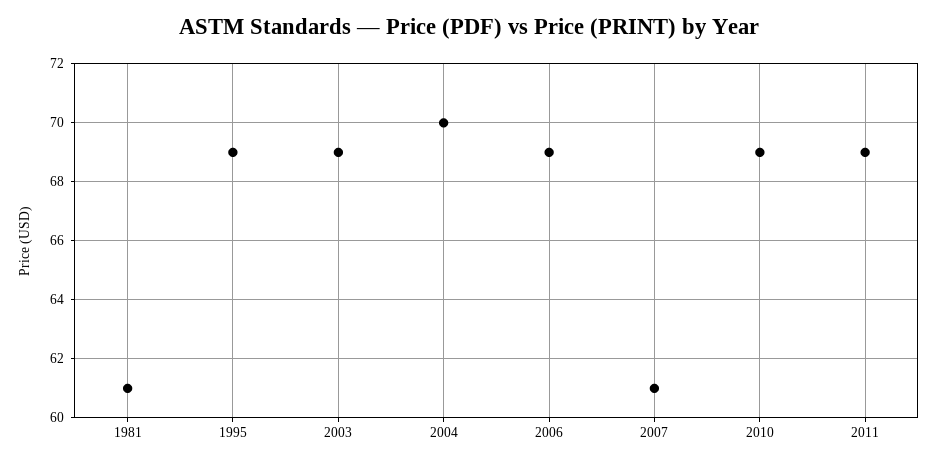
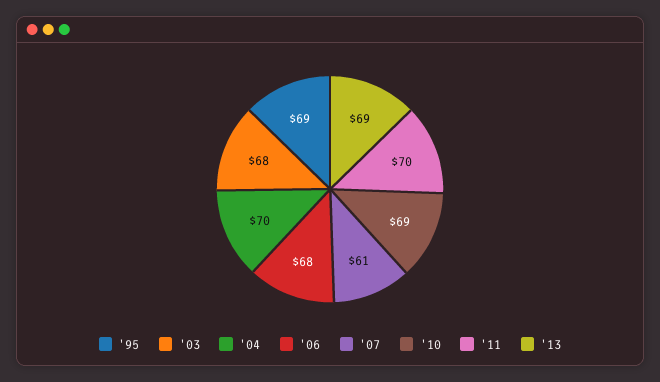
1981: 61 -> none
2003: 69 -> 68
2006: 69 -> 68
2011: 69 -> 70
'13: none -> 69

